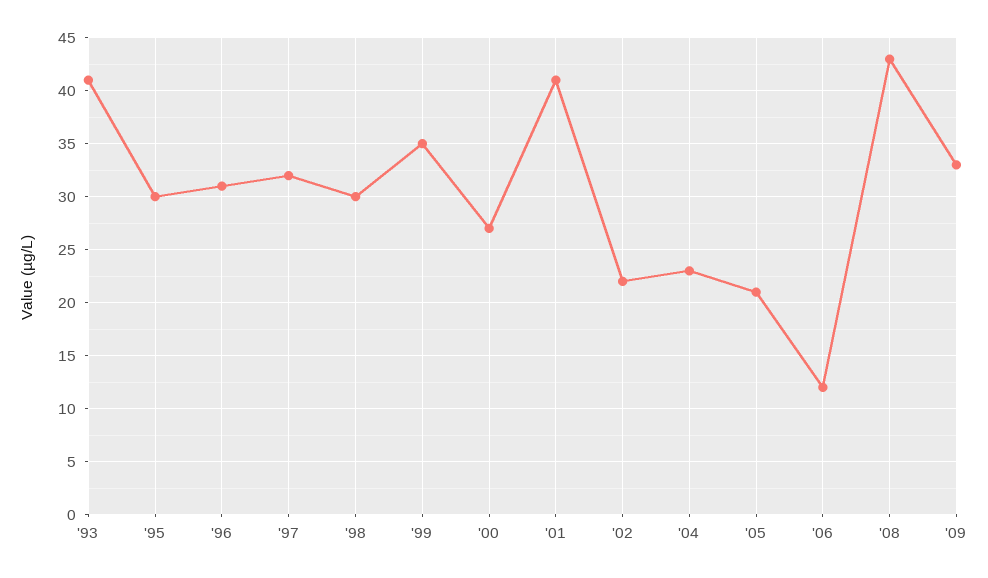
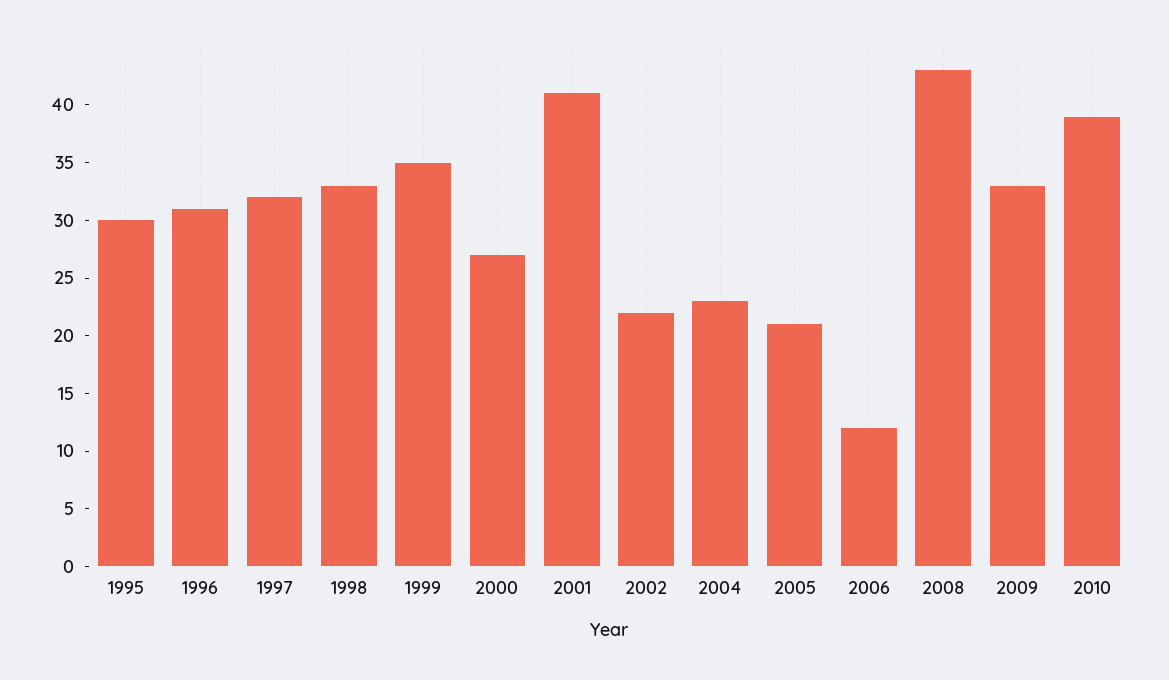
'93: 41 -> none
'98: 30 -> 33
2010: none -> 39

